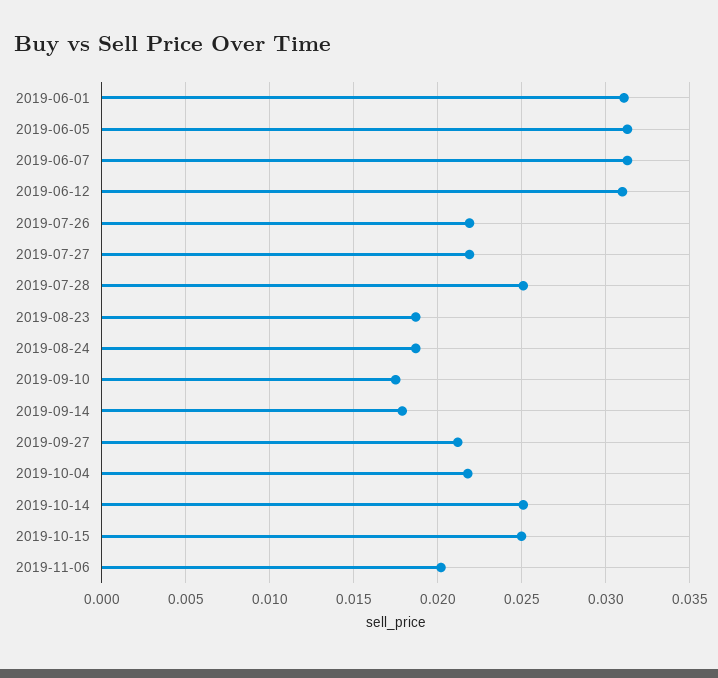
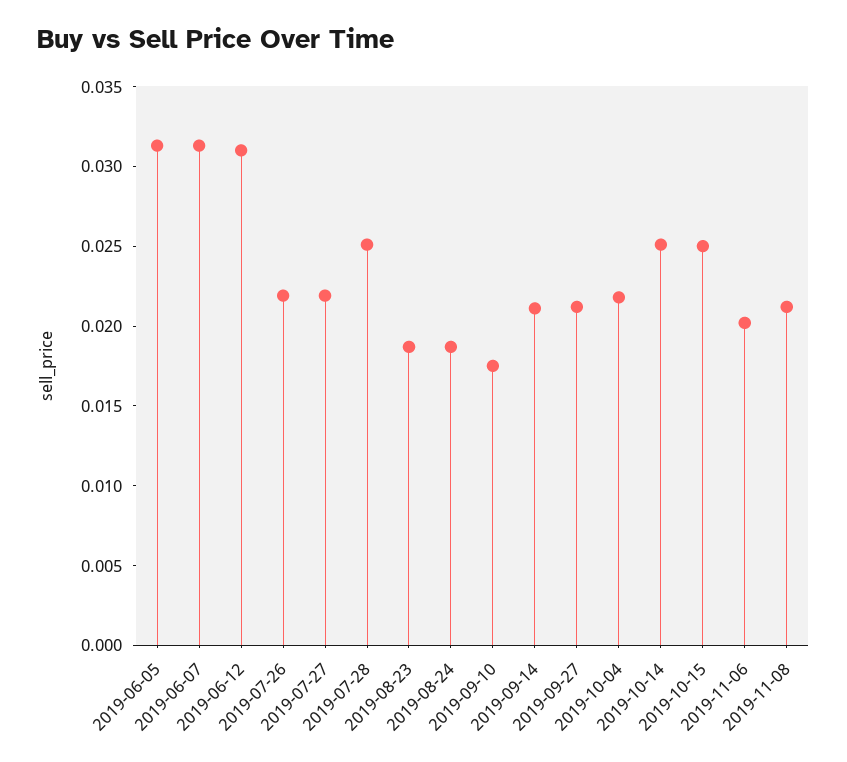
2019-06-01: 0.031 -> none
2019-09-14: 0.018 -> 0.021
2019-11-08: none -> 0.021

